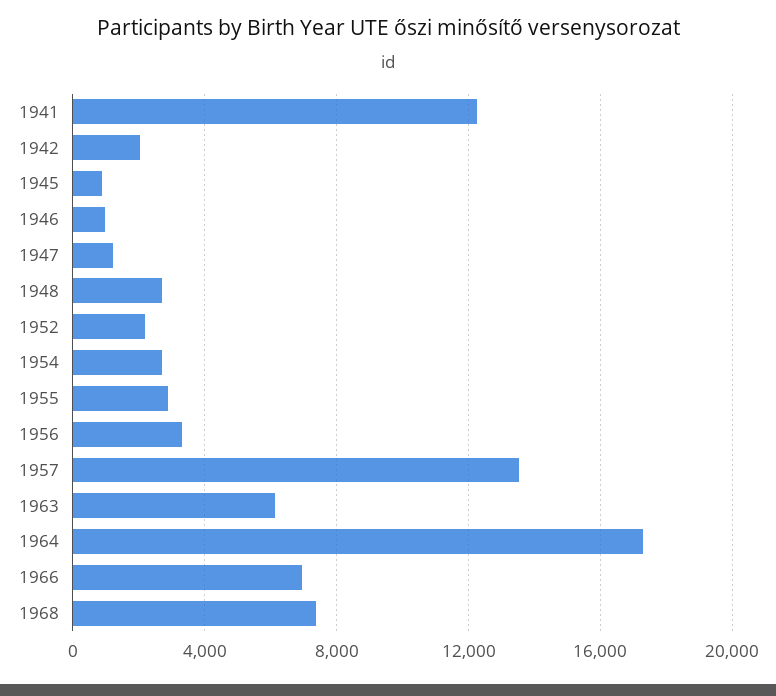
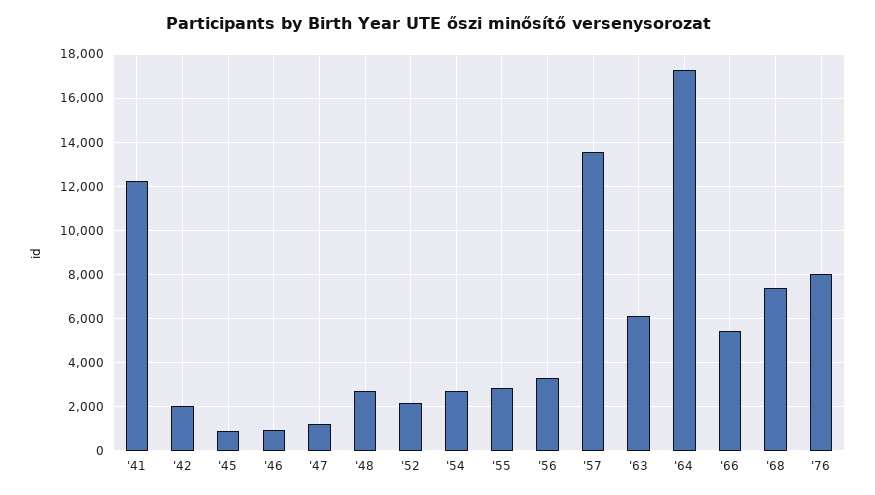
1966: 7000 -> 5500
'76: none -> 8000

